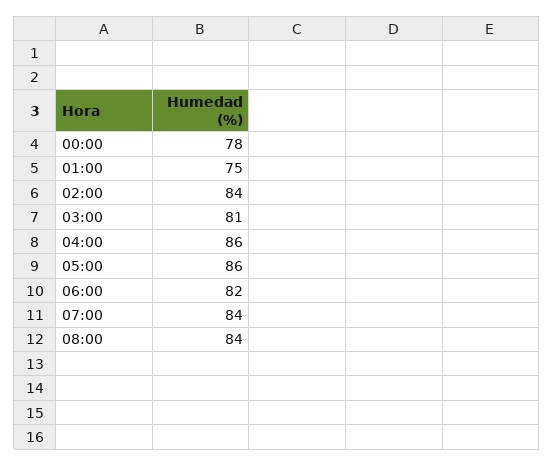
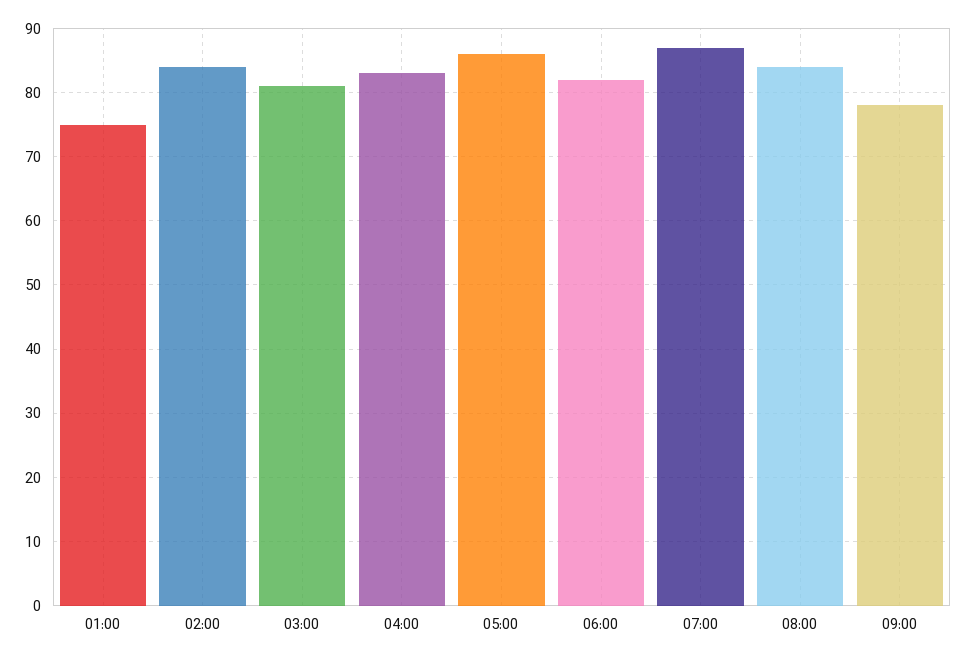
00:00: 78 -> none
04:00: 86 -> 83
07:00: 84 -> 87
09:00: none -> 78

